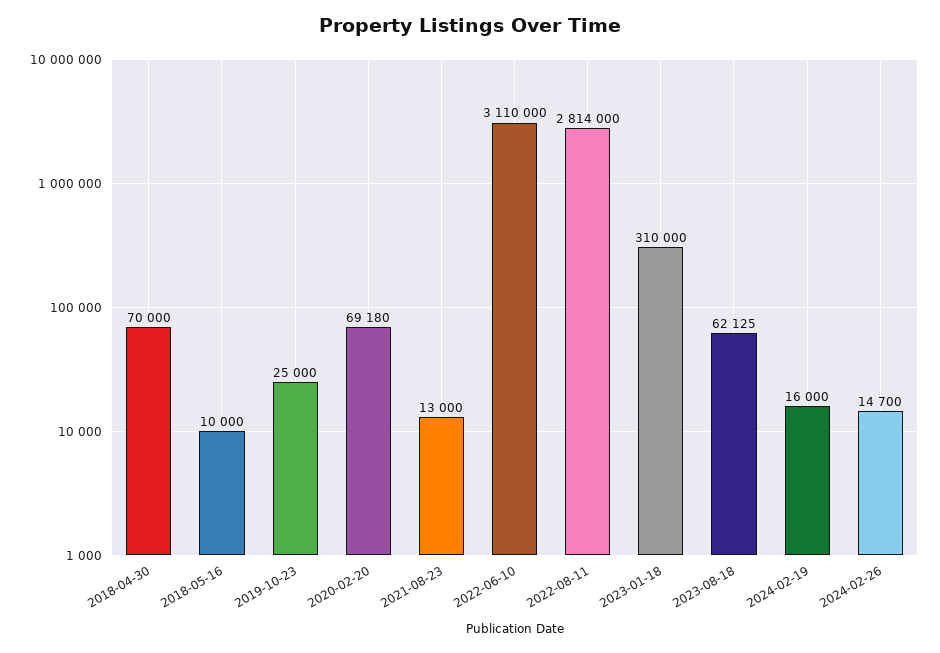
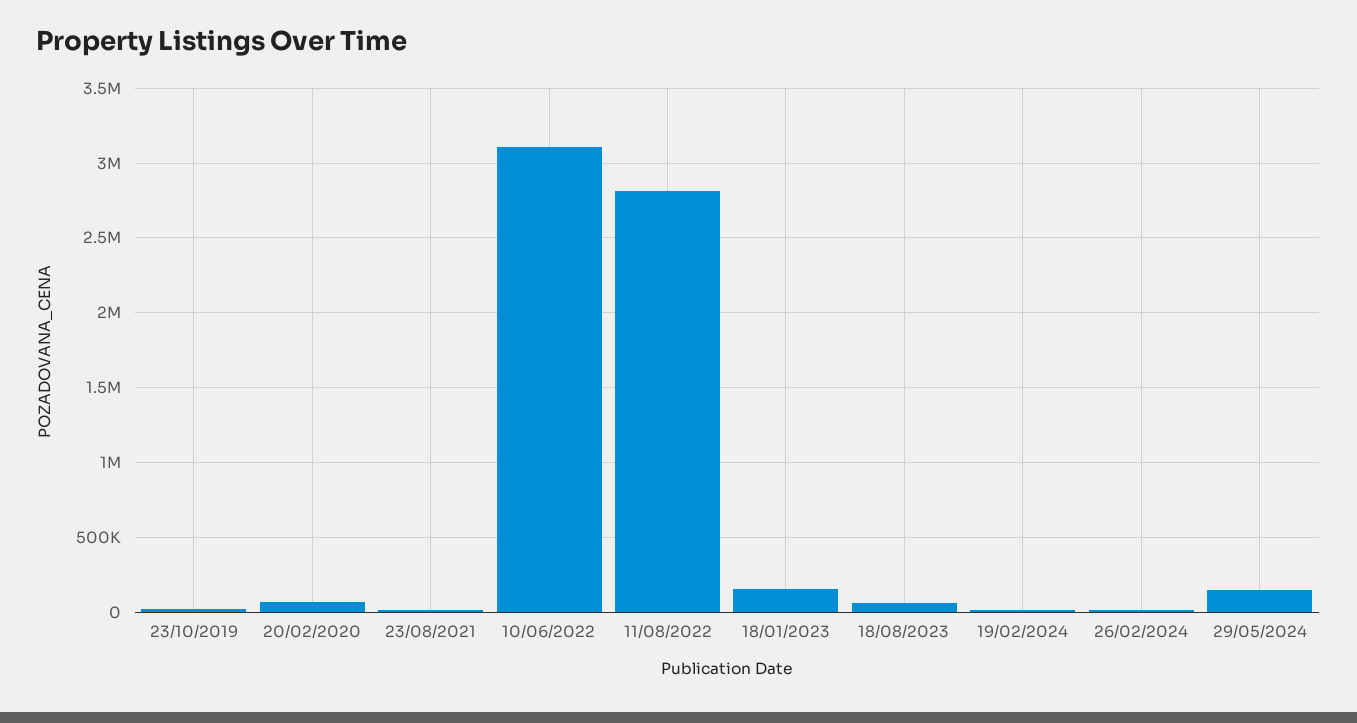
2018-04-30: 70000 -> none
2018-05-16: 10000 -> none
2023-01-18: 310000 -> 150000
29/05/2024: none -> 150000

